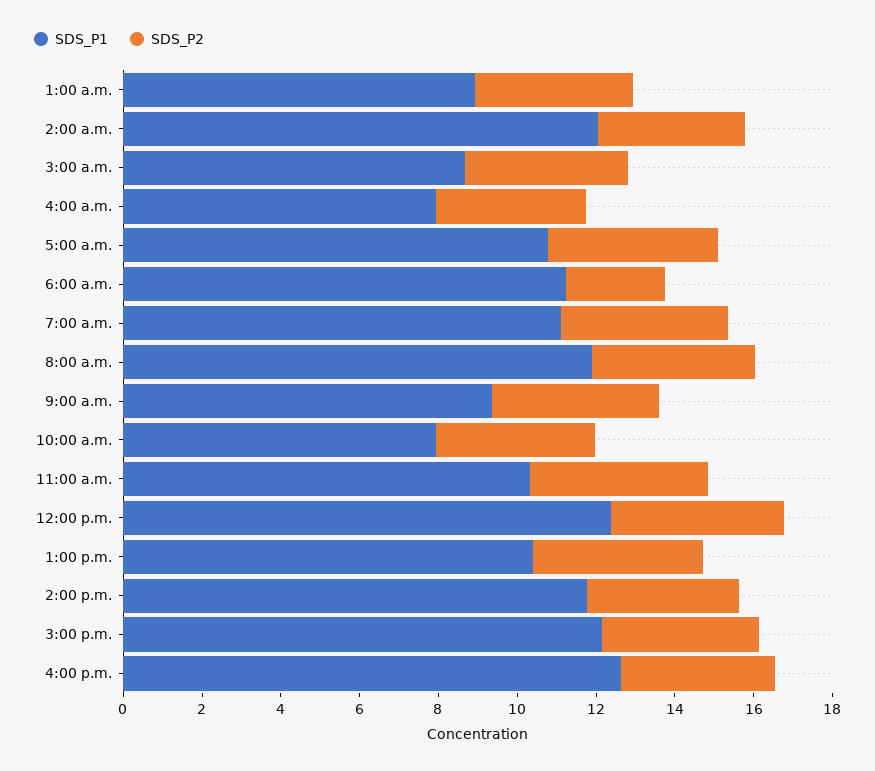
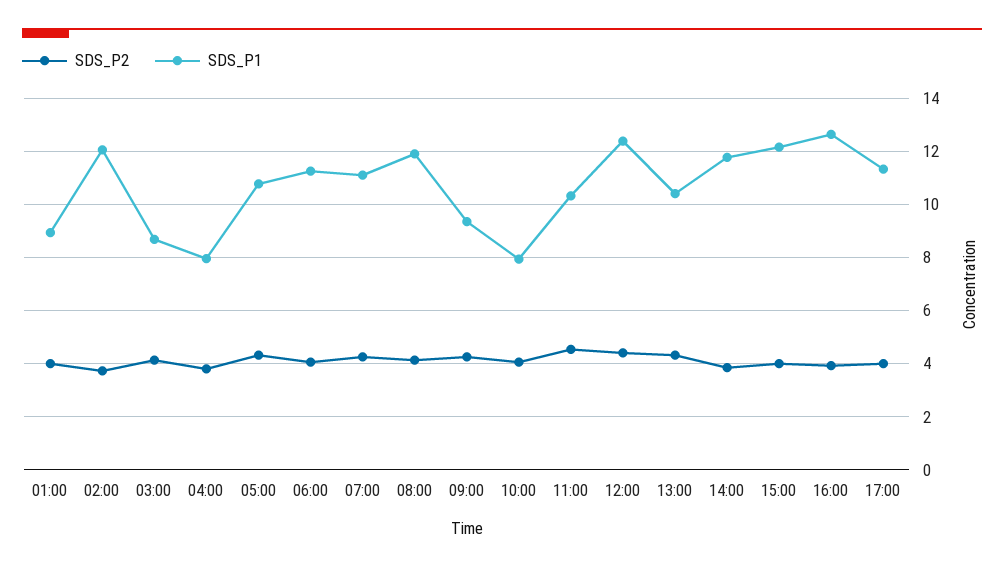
SDS_P2, 6:00 a.m.: 2.5 -> 4
SDS_P2, 17:00: none -> 4
SDS_P1, 17:00: none -> 11.25

